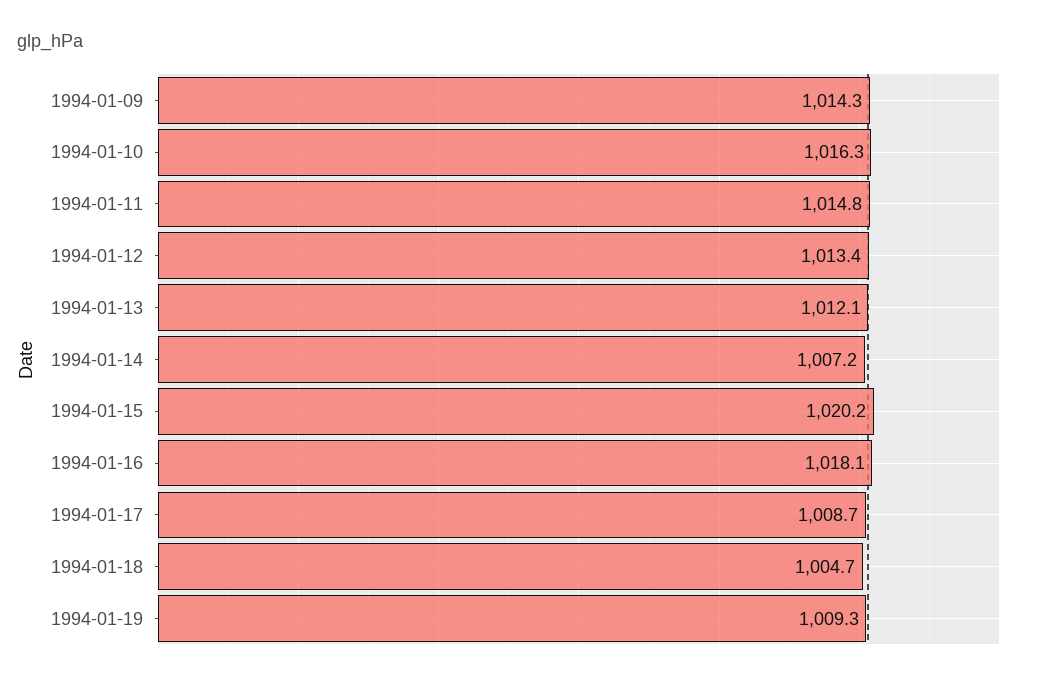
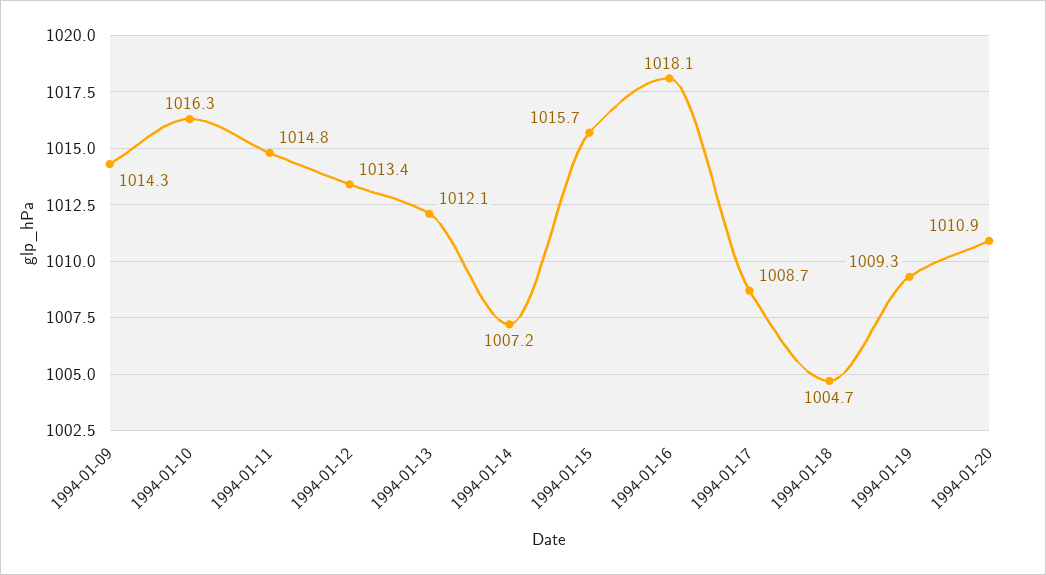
1994-01-15: 1020.2 -> 1015.7
1994-01-20: none -> 1010.9

